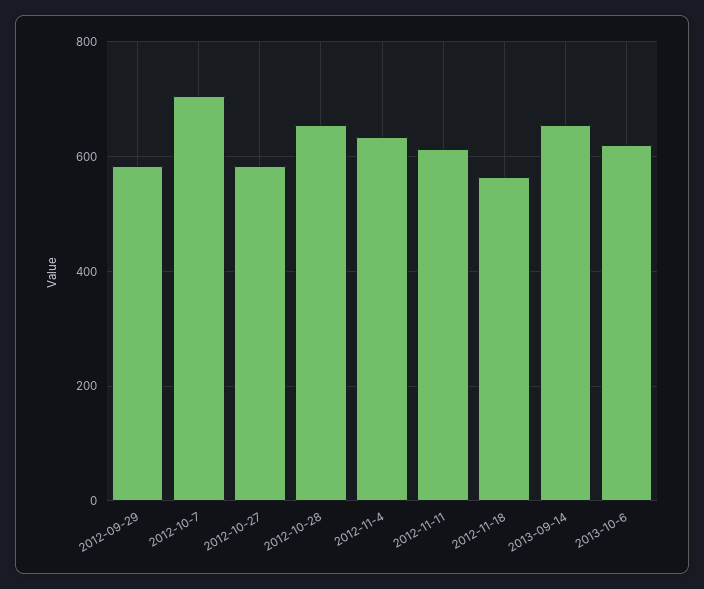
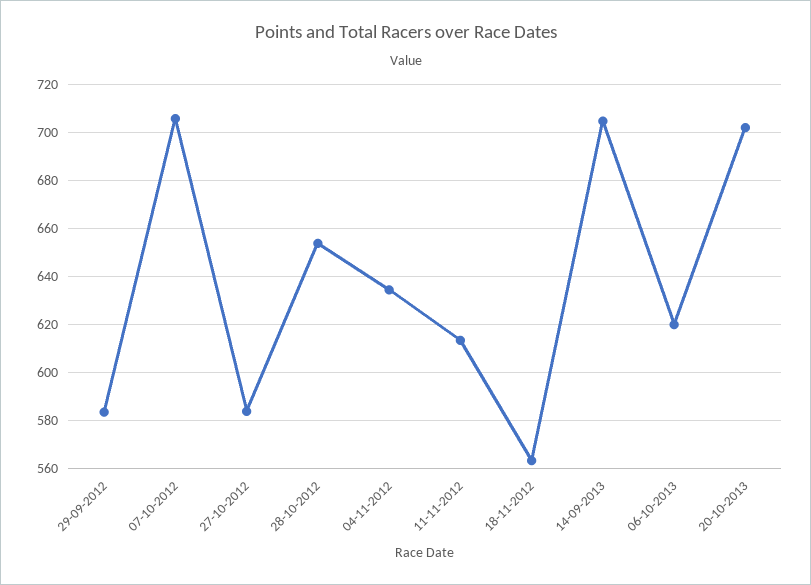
2013-09-14: 660 -> 705
20-10-2013: none -> 702.5

